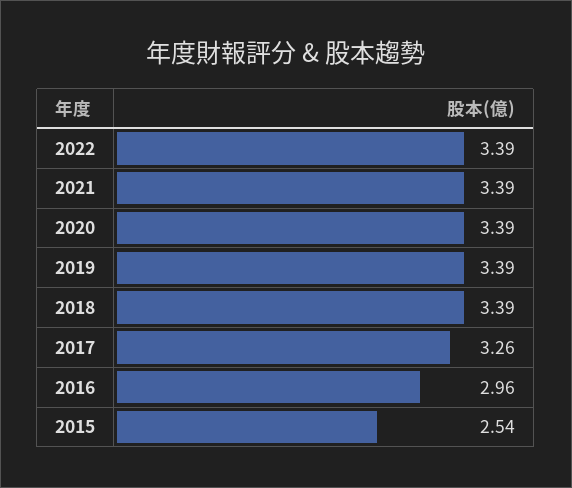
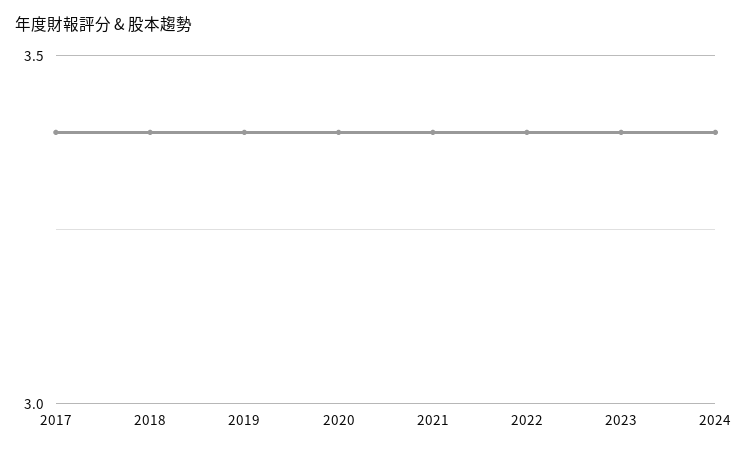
2017: 3.26 -> 3.4
2016: 2.96 -> none
2015: 2.54 -> none
2023: none -> 3.4
2024: none -> 3.4

